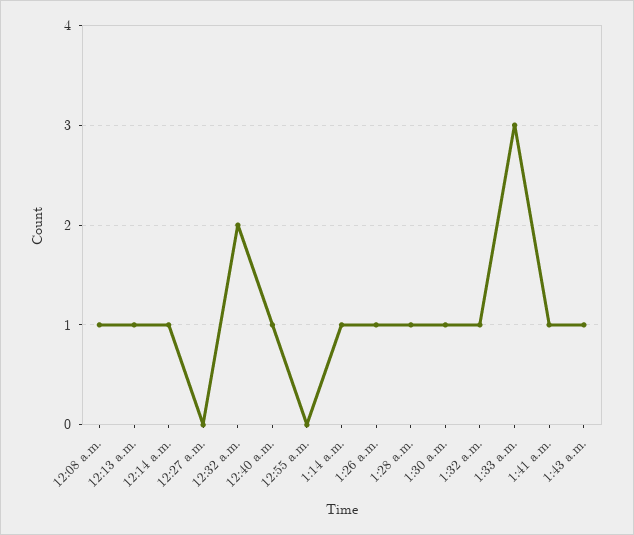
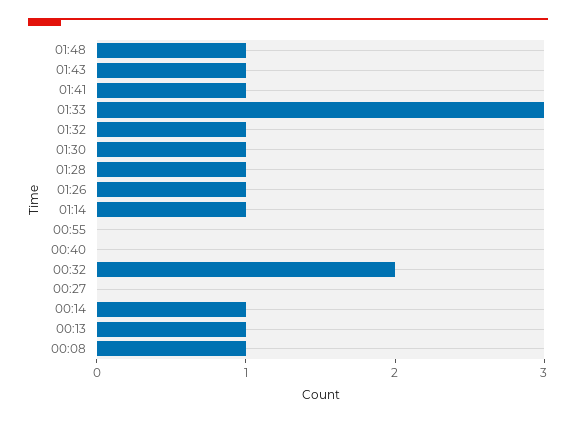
12:40 a.m.: 1 -> 0
01:48: none -> 1

